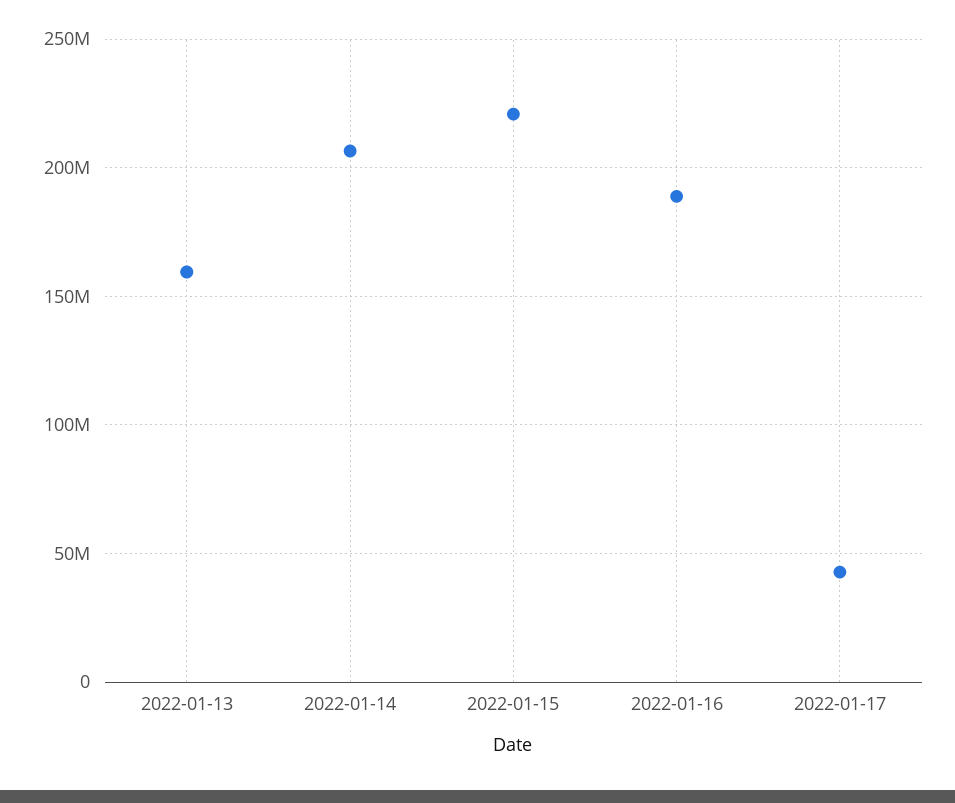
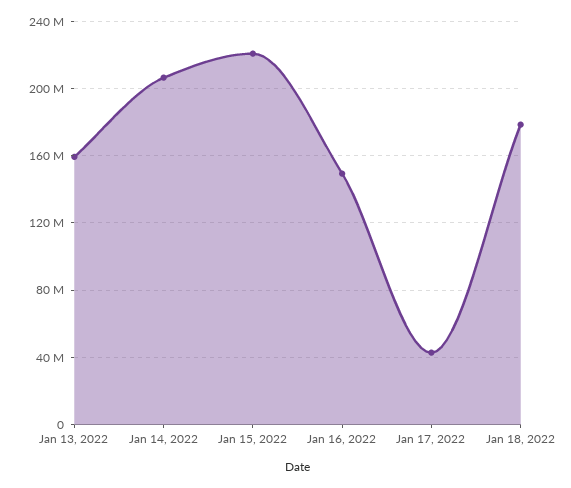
2022-01-16: 190000000 -> 150000000
Jan 18, 2022: none -> 180000000

